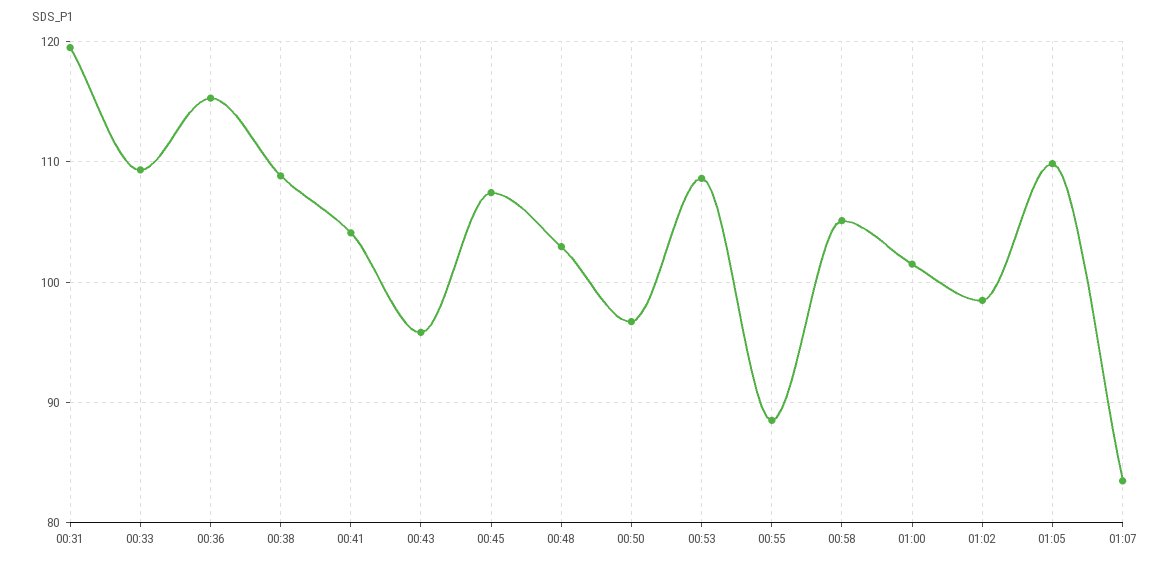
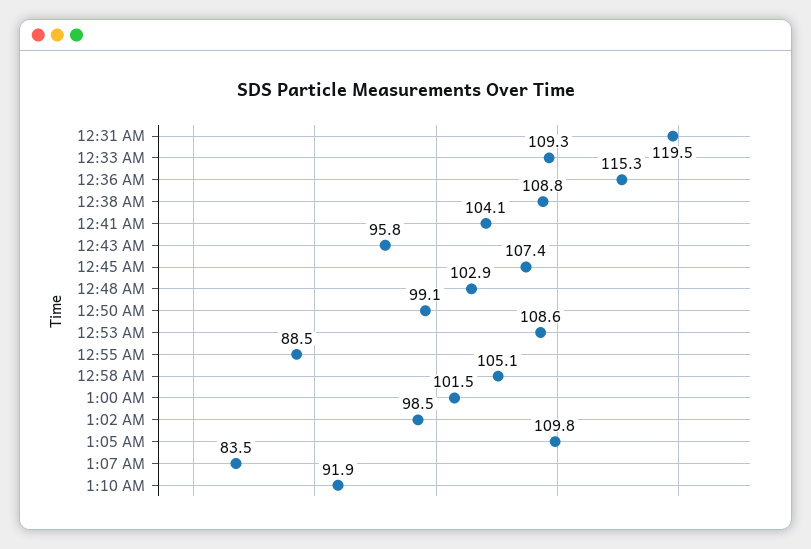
00:50: 97 -> 99.1
1:10 AM: none -> 91.9

